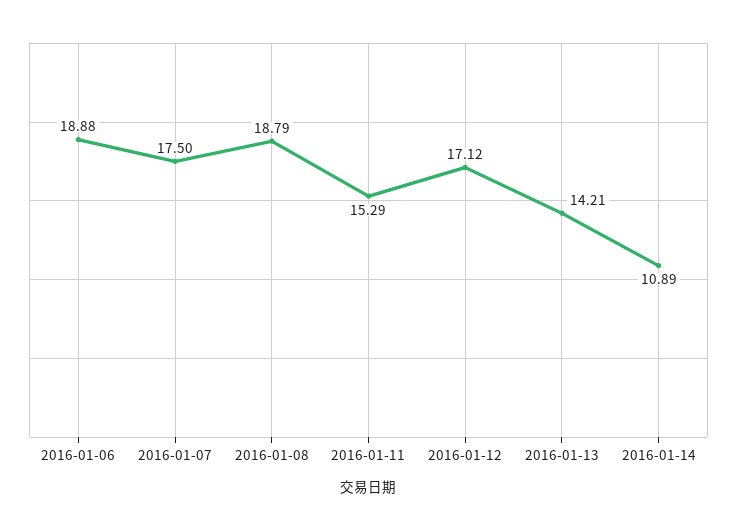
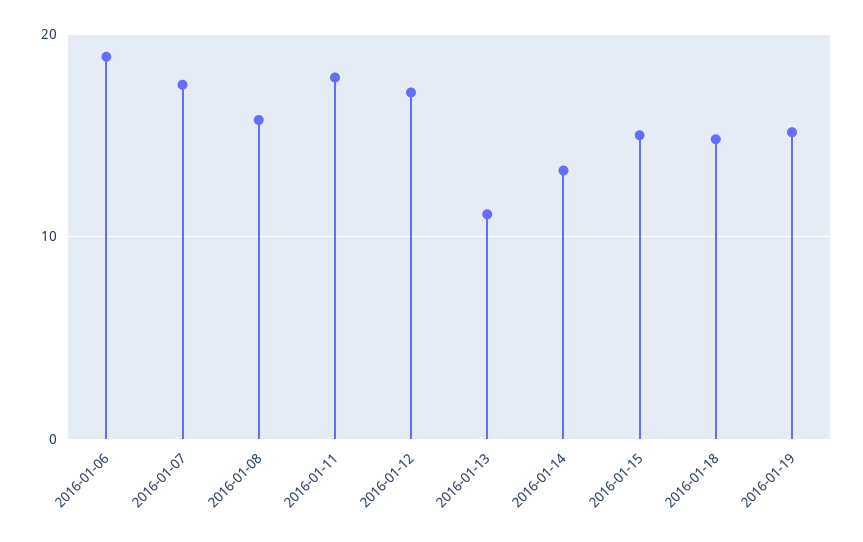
2016-01-08: 18.79 -> 16
2016-01-11: 15.29 -> 18
2016-01-13: 14.21 -> 11
2016-01-14: 10.89 -> 13
2016-01-15: none -> 15
2016-01-18: none -> 15
2016-01-19: none -> 15

